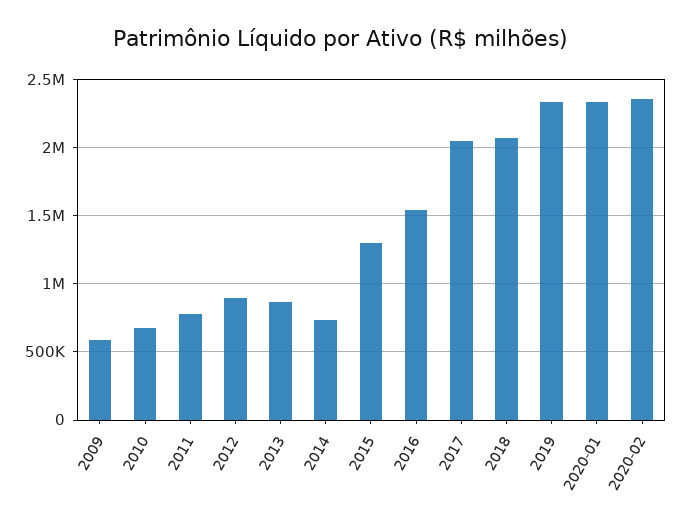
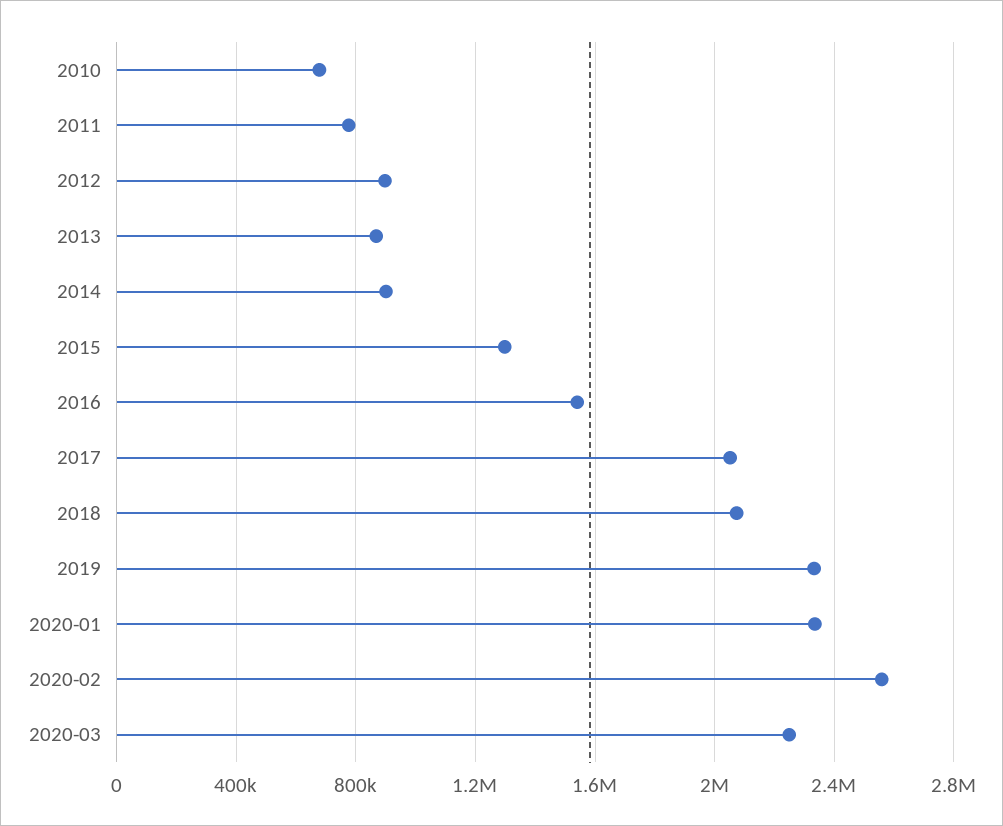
2009: 600000 -> none
2014: 750000 -> 900000
2020-02: 2350000 -> 2550000
2020-03: none -> 2250000

